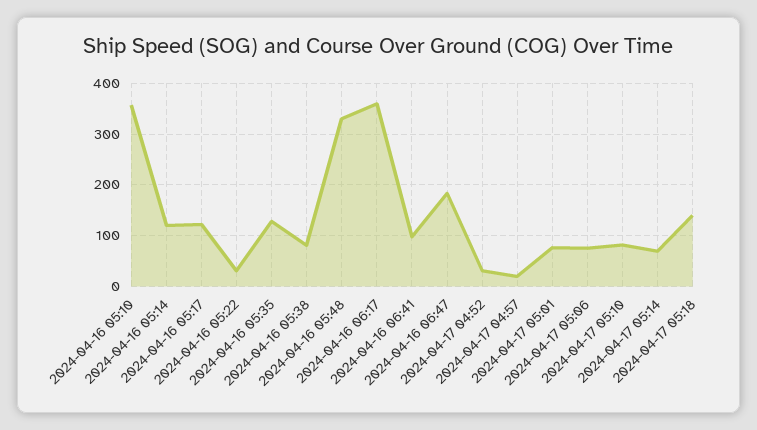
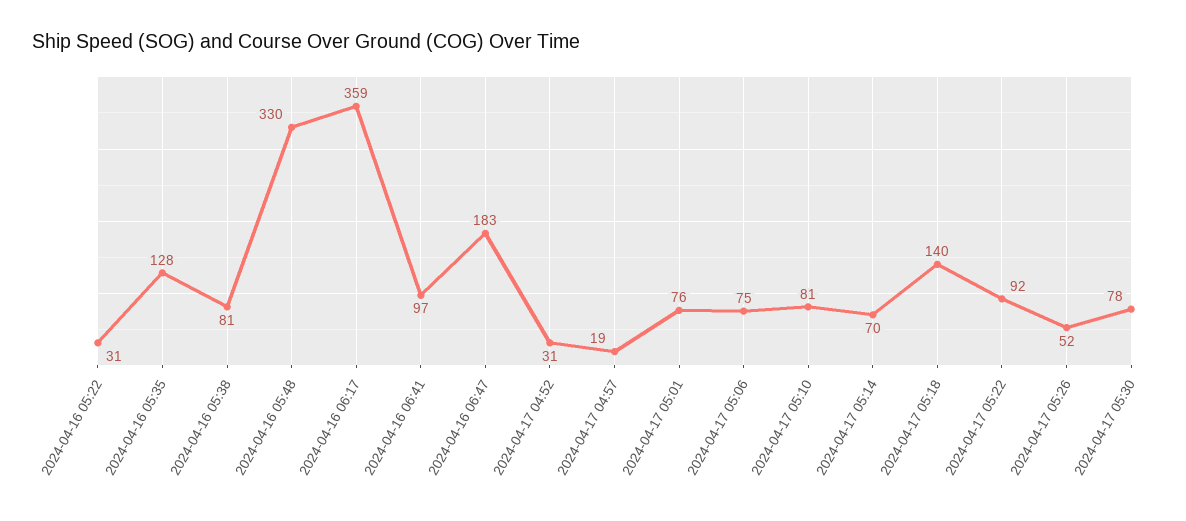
2024-04-16 05:10: 360 -> none
2024-04-16 05:14: 120 -> none
2024-04-16 05:17: 120 -> none
2024-04-17 05:22: none -> 92
2024-04-17 05:26: none -> 52
2024-04-17 05:30: none -> 78

